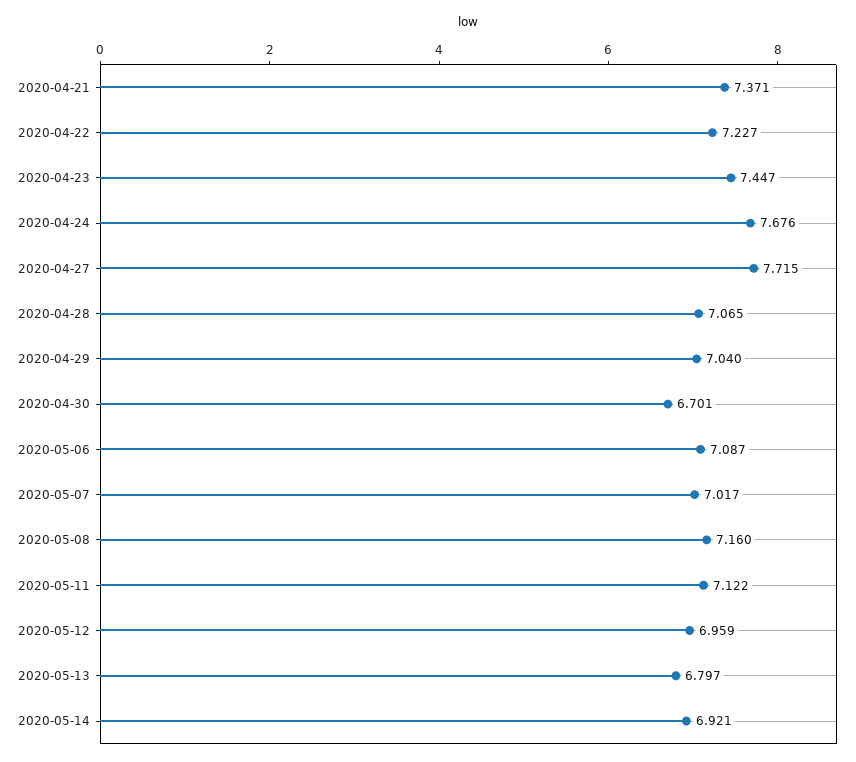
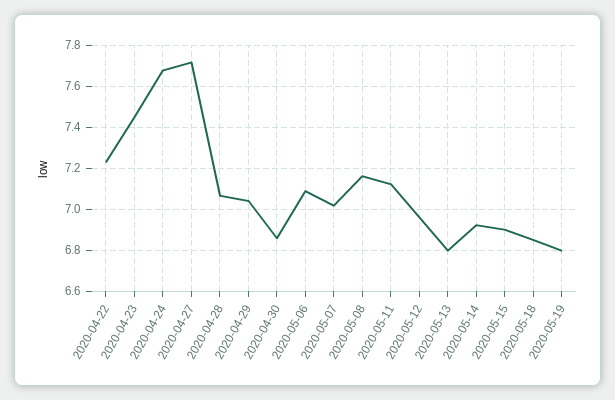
2020-04-21: 7.371 -> none
2020-04-30: 6.701 -> 6.85
2020-05-15: none -> 6.9
2020-05-18: none -> 6.85
2020-05-19: none -> 6.8

